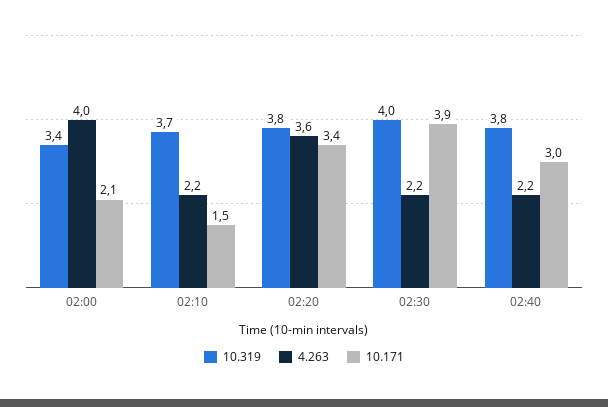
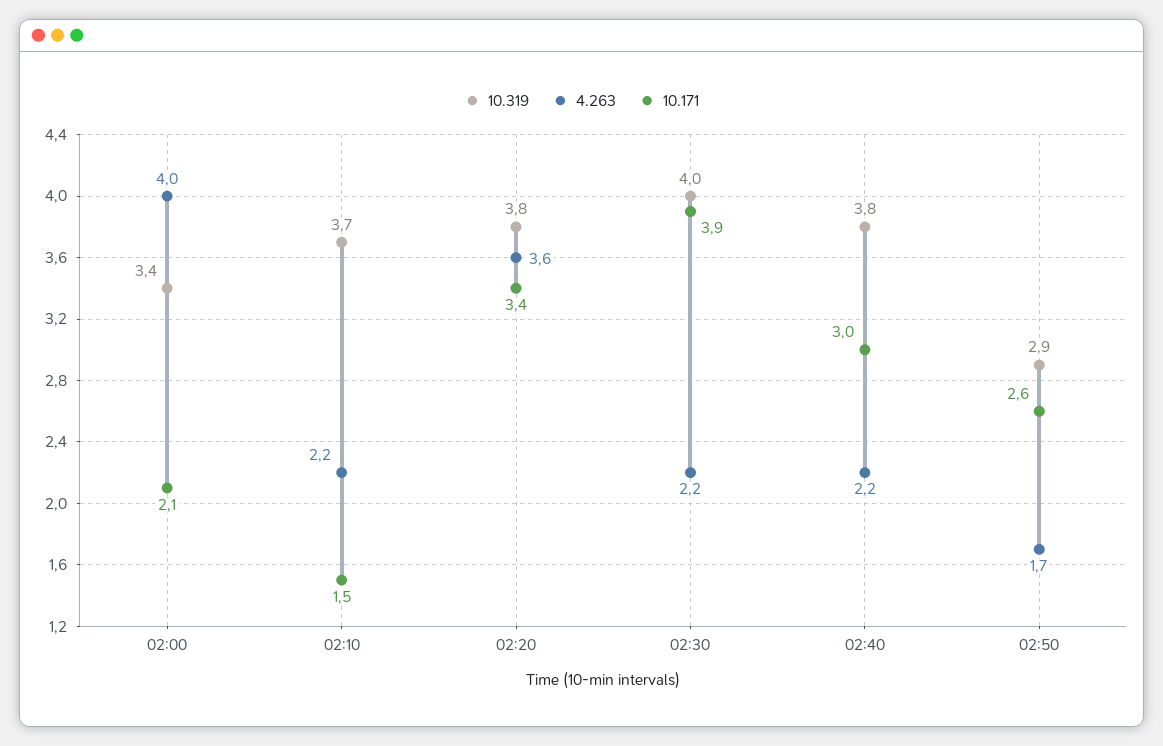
10.319, 02:50: none -> 2.9
4.263, 02:50: none -> 1.7
10.171, 02:50: none -> 2.6

